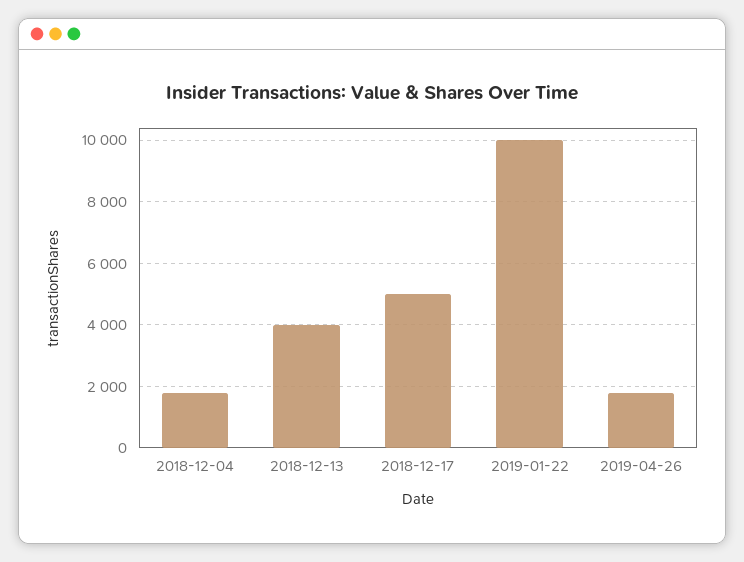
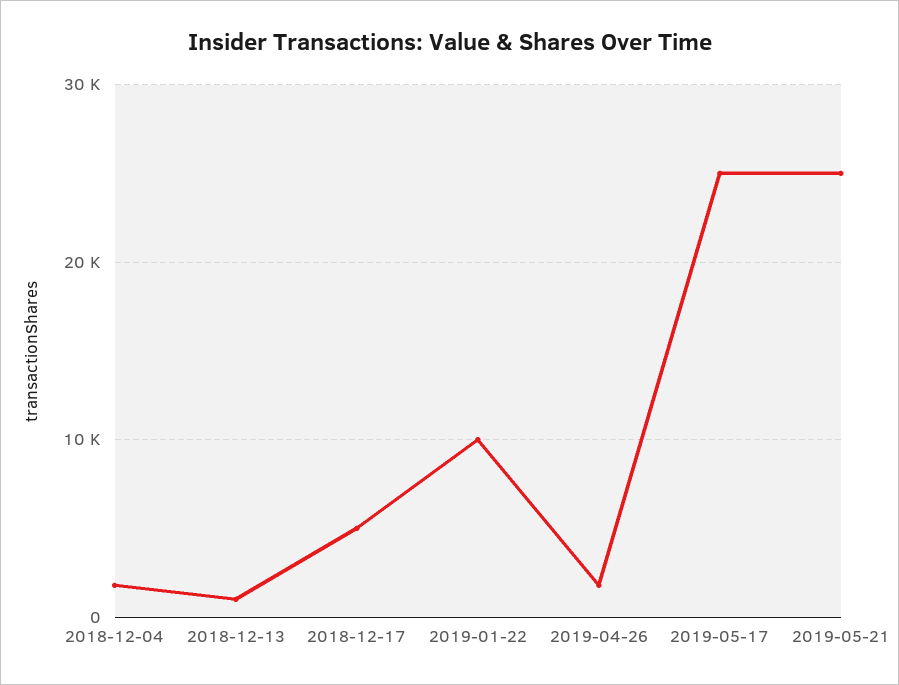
2018-12-13: 4000 -> 1000
2019-05-17: none -> 25000
2019-05-21: none -> 25000

